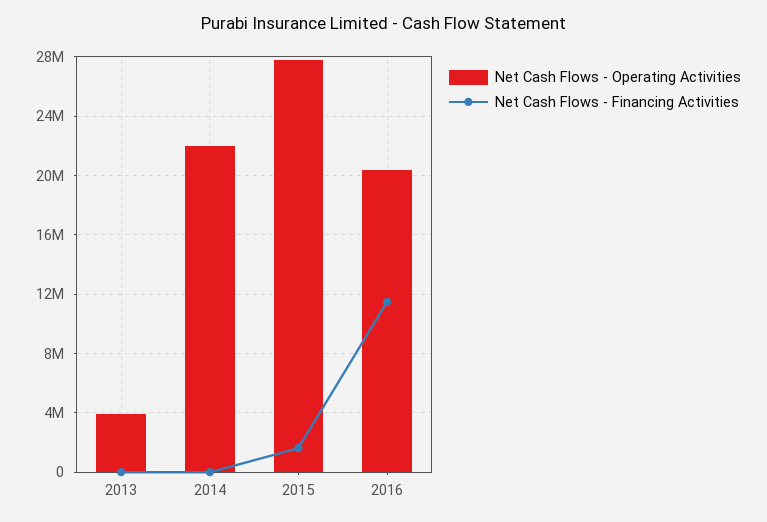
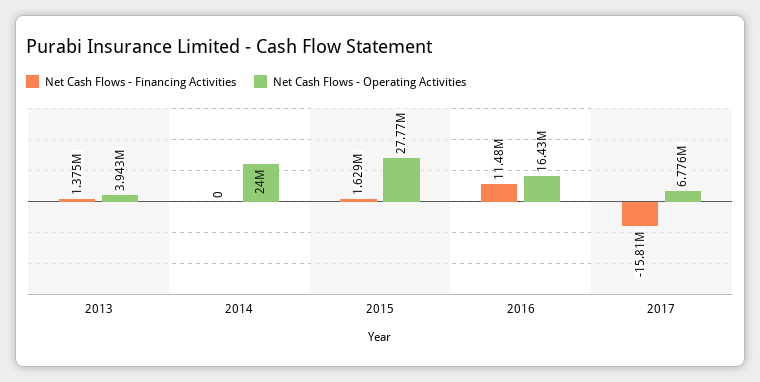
Net Cash Flows - Financing Activities, 2013: 0 -> 1375000
Net Cash Flows - Operating Activities, 2014: 22000000 -> 24000000
Net Cash Flows - Operating Activities, 2016: 20500000 -> 16430000
Net Cash Flows - Financing Activities, 2017: none -> -15810000
Net Cash Flows - Operating Activities, 2017: none -> 6776000

